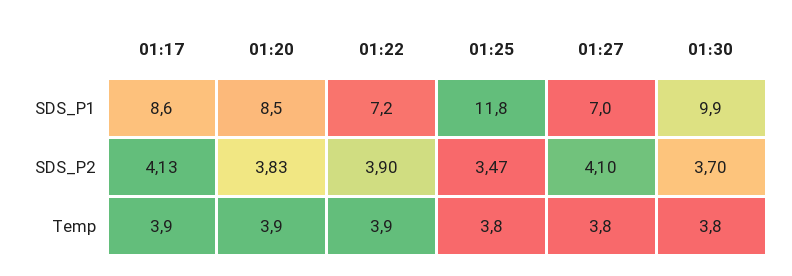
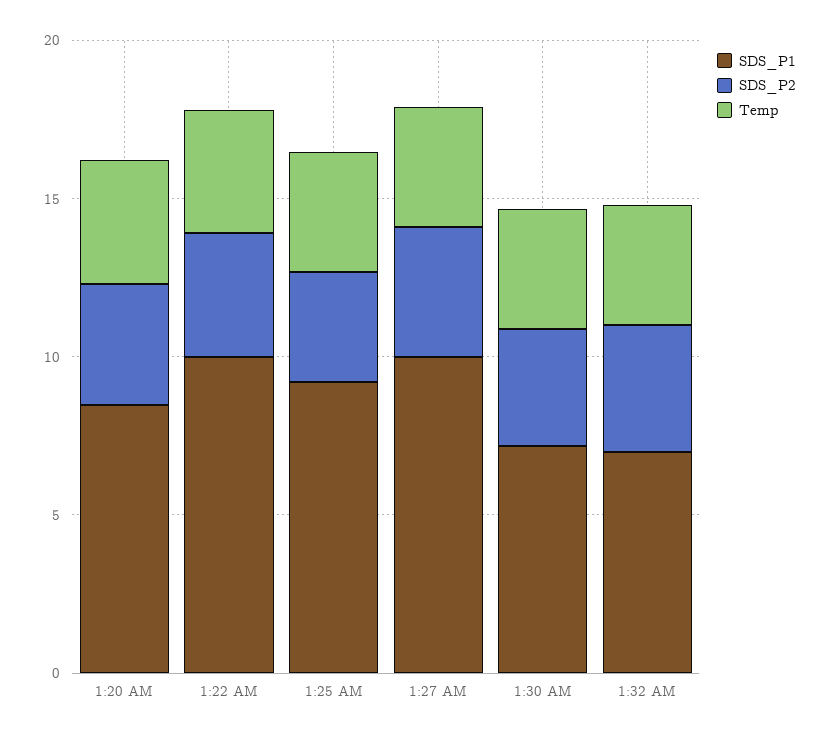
SDS_P1, 01:17: 8.6 -> none
SDS_P1, 01:22: 7.2 -> 10
SDS_P1, 01:25: 11.8 -> 9
SDS_P1, 01:27: 7 -> 10
SDS_P1, 01:30: 9.9 -> 7
SDS_P2, 01:17: 4.13 -> none
Temp, 01:17: 3.9 -> none
SDS_P1, 1:32 AM: none -> 7
SDS_P2, 1:32 AM: none -> 4
Temp, 1:32 AM: none -> 4

